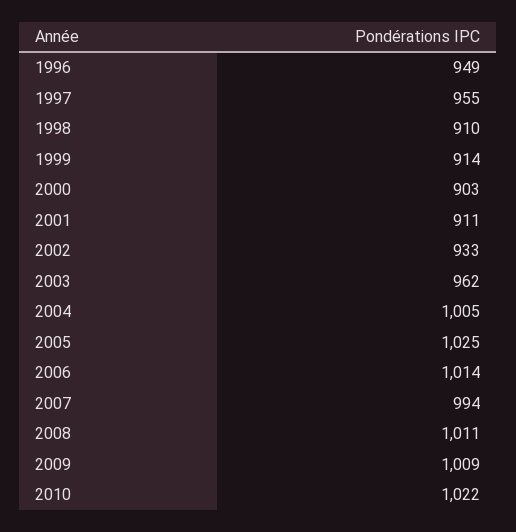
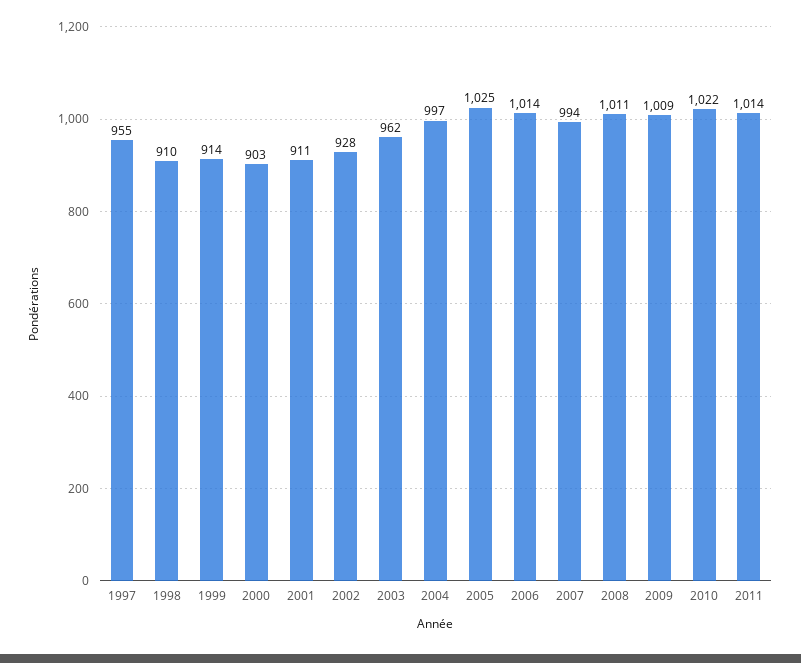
1996: 949 -> none
2002: 933 -> 928
2004: 1005 -> 997
2011: none -> 1014

